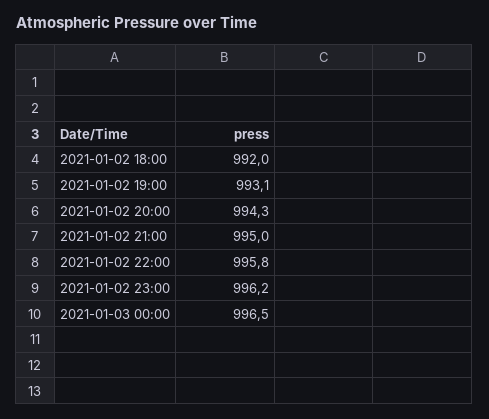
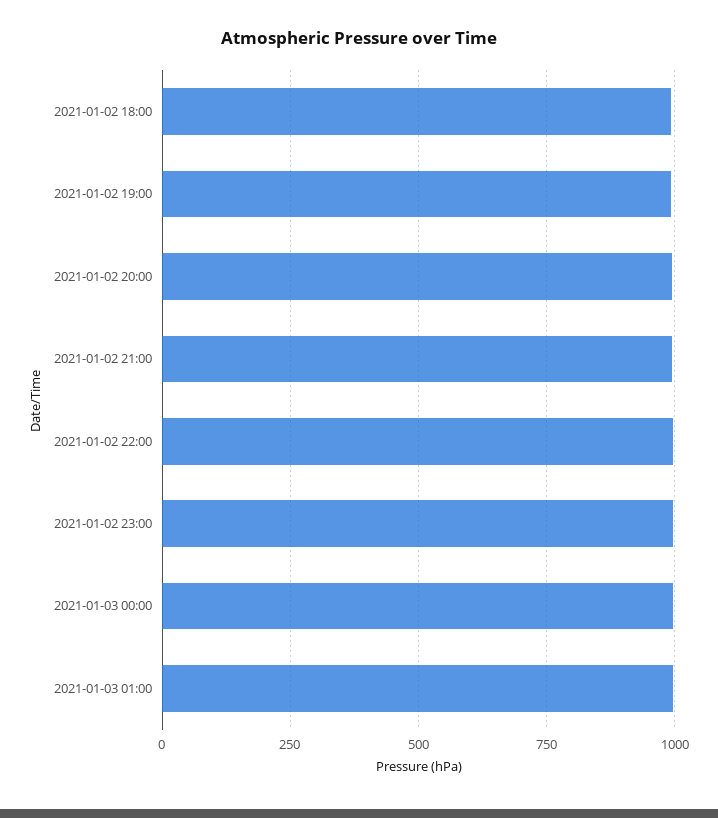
2021-01-03 01:00: none -> 1000

